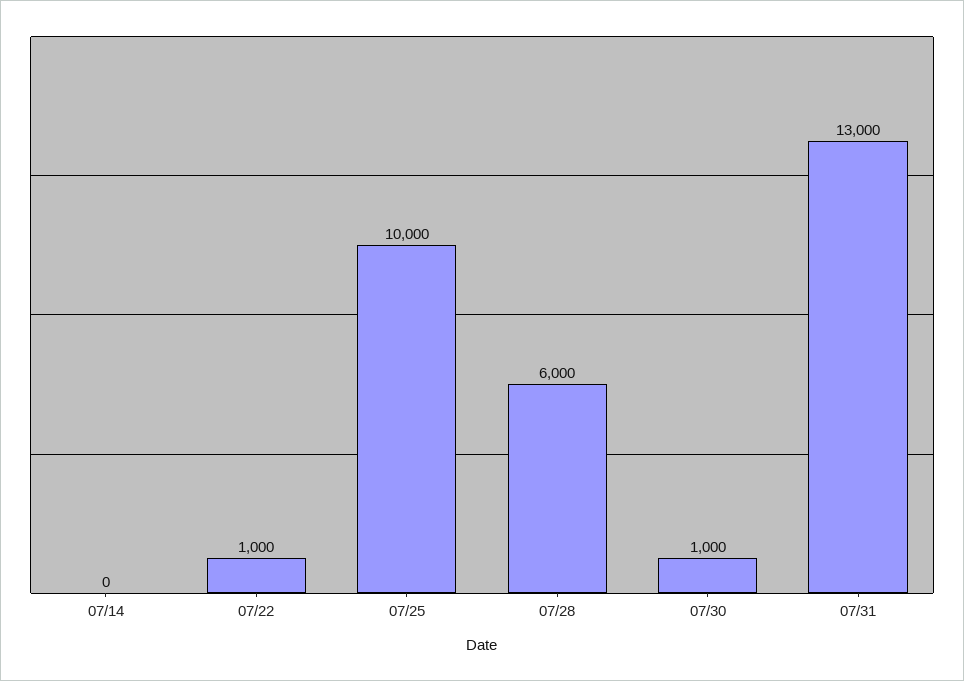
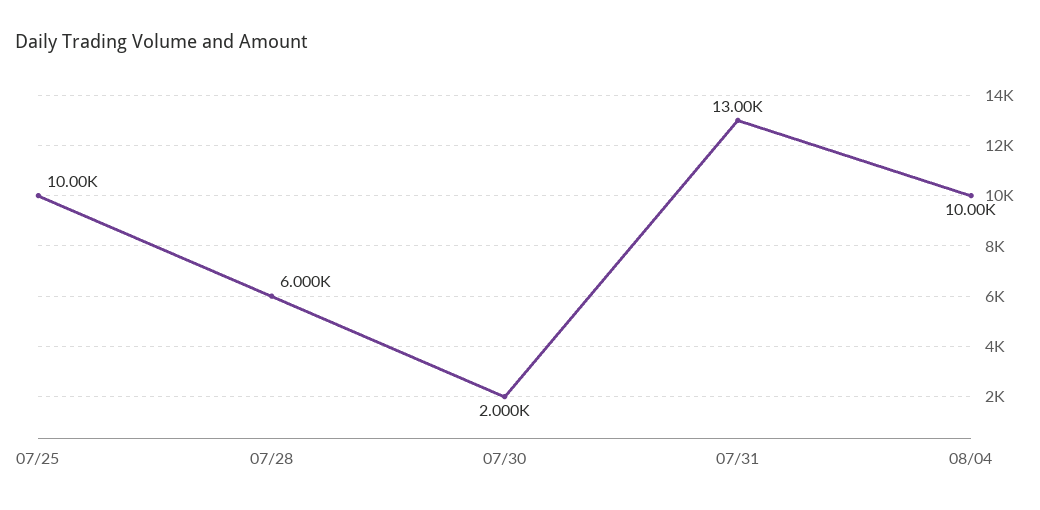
07/14: 0 -> none
07/22: 1000 -> none
07/30: 1000 -> 2000
08/04: none -> 10000

